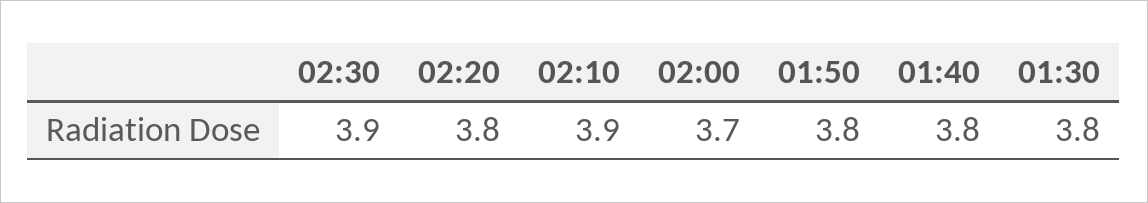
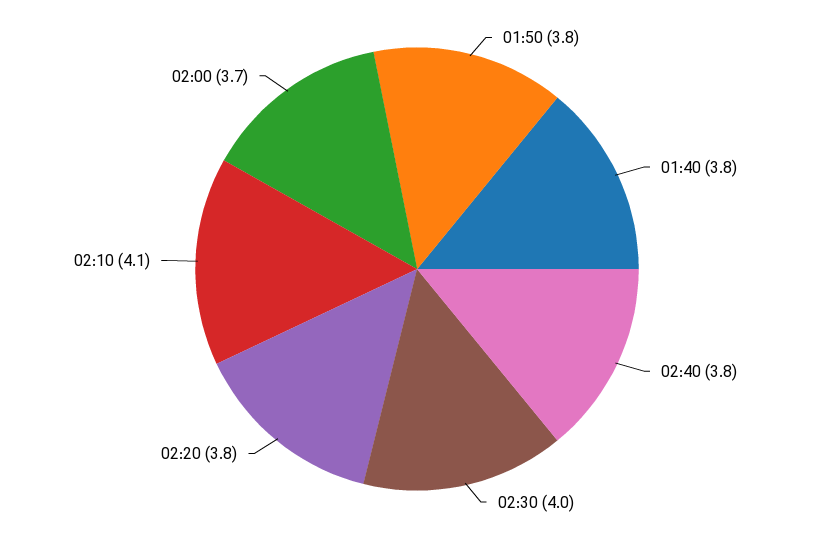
02:30: 3.9 -> 4
02:10: 3.9 -> 4.1
01:30: 3.8 -> none
02:40: none -> 3.8

